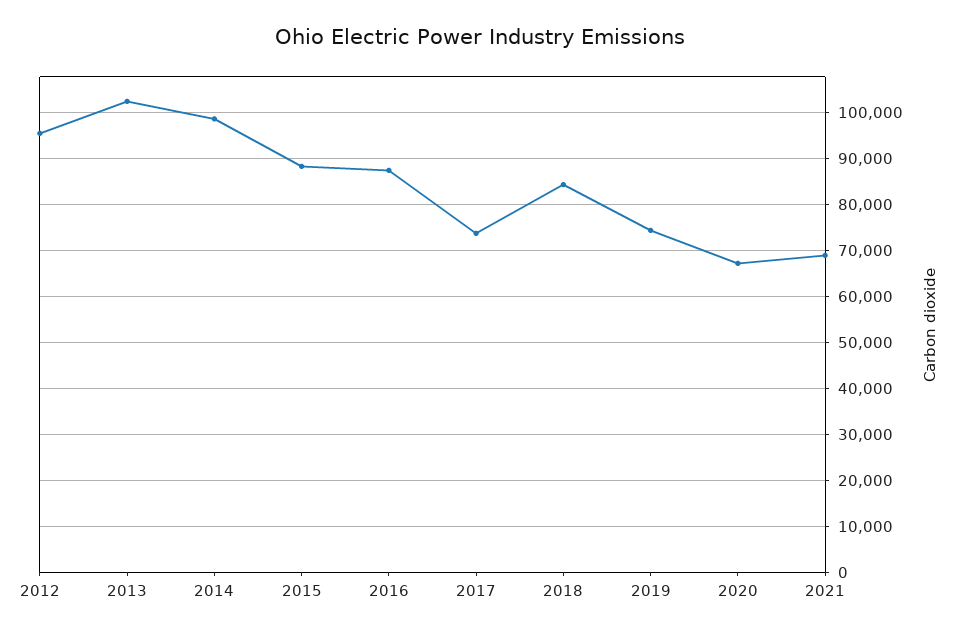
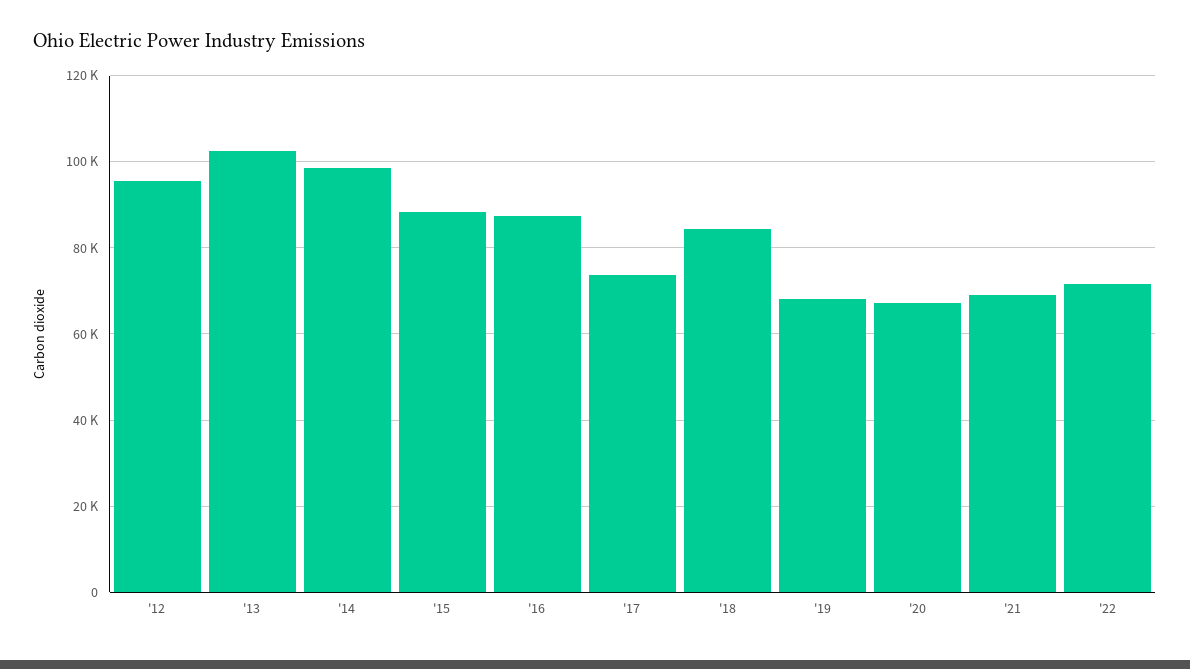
2019: 74000 -> 68000
'22: none -> 72000

